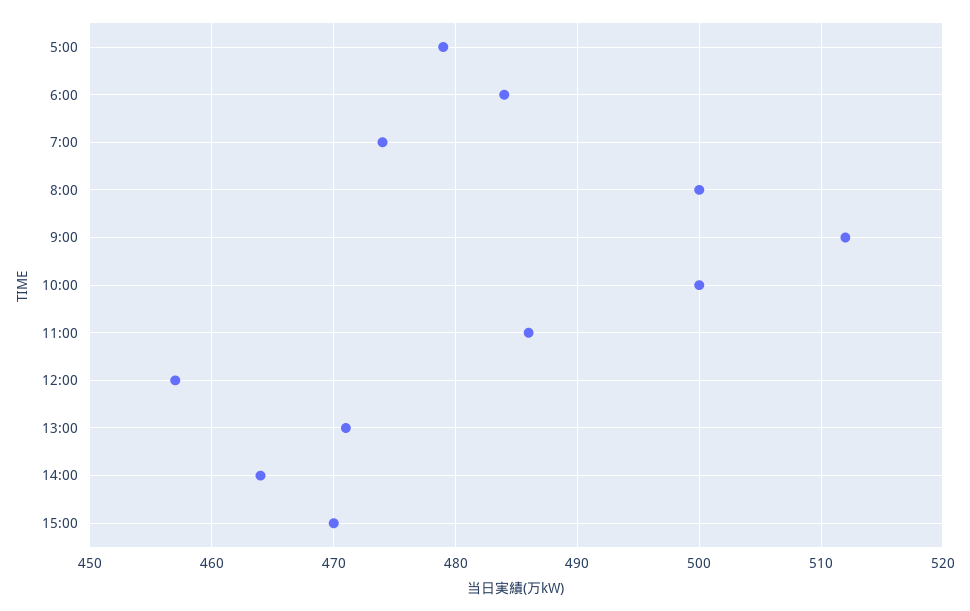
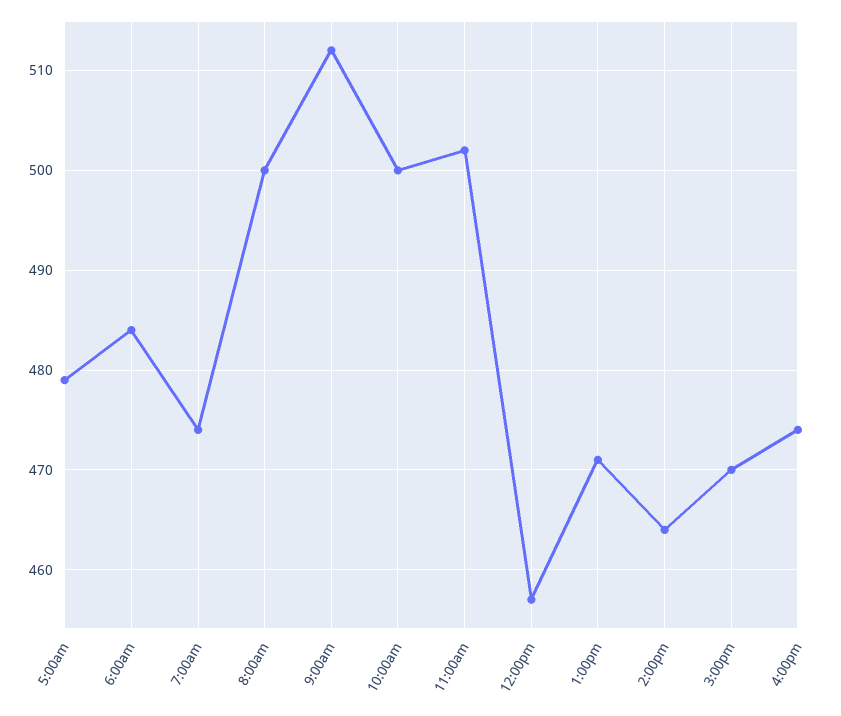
11:00: 486 -> 502
4:00pm: none -> 474

